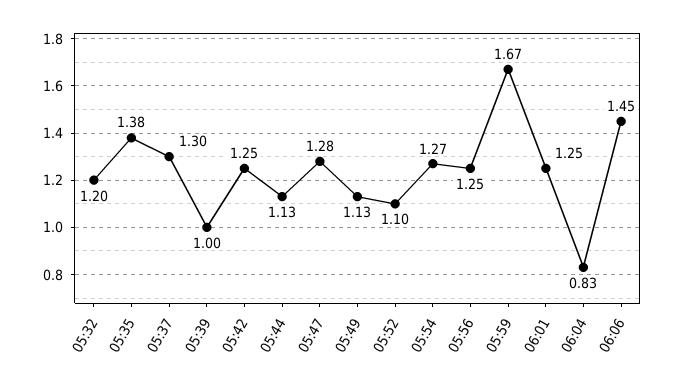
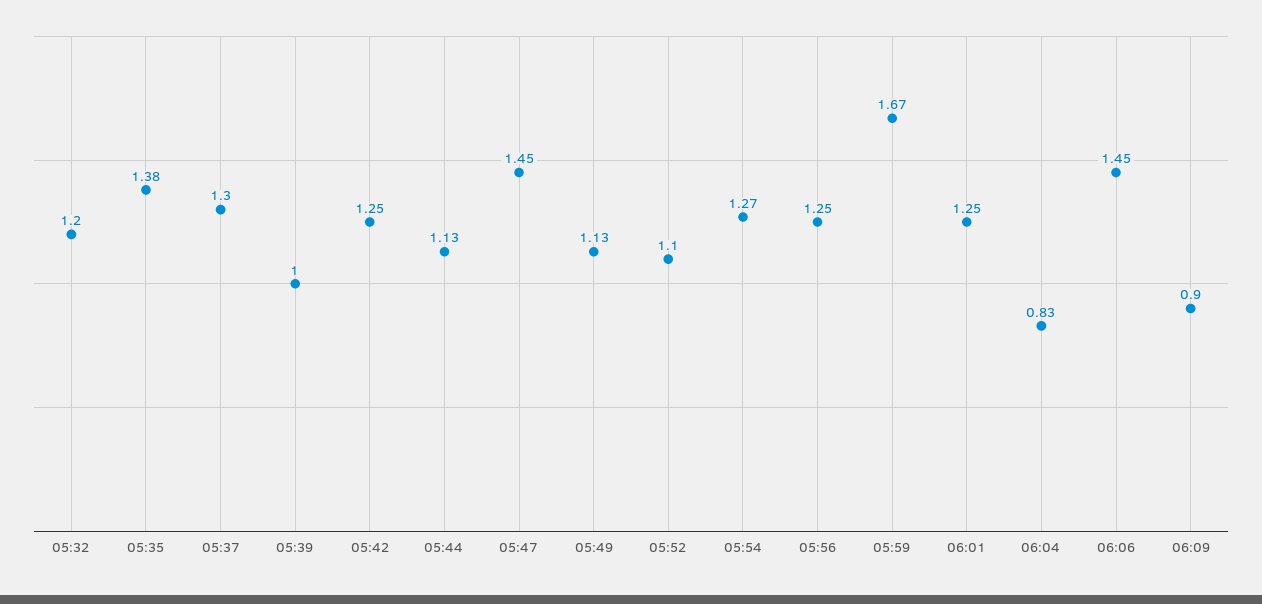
05:47: 1.28 -> 1.45
06:09: none -> 0.9

